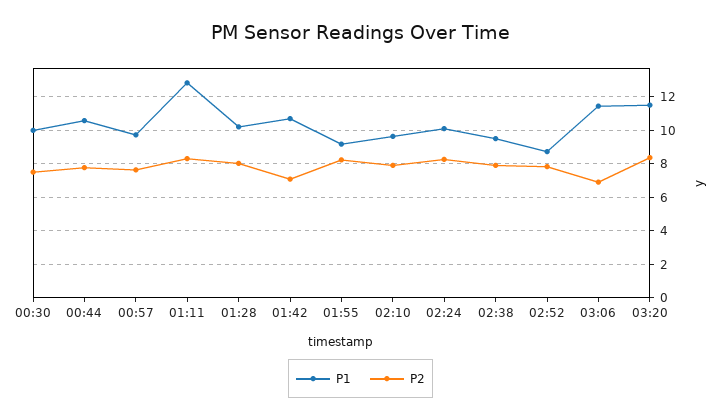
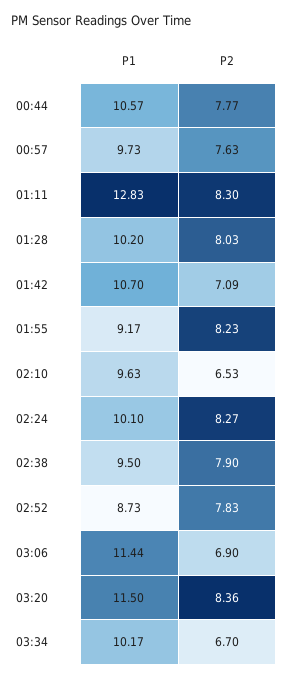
P1, 00:30: 10 -> none
P2, 00:30: 7.5 -> none
P2, 02:10: 8 -> 6.53
P1, 03:34: none -> 10.17
P2, 03:34: none -> 6.7

